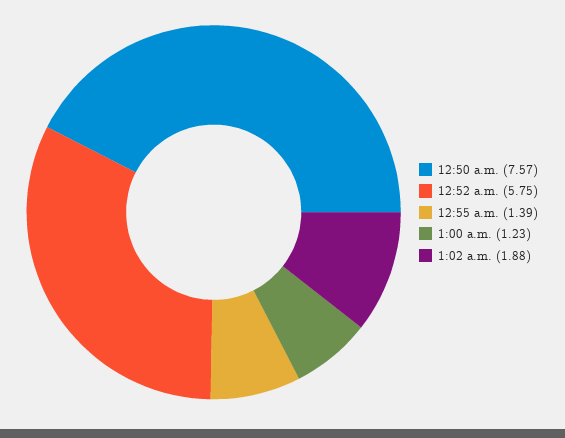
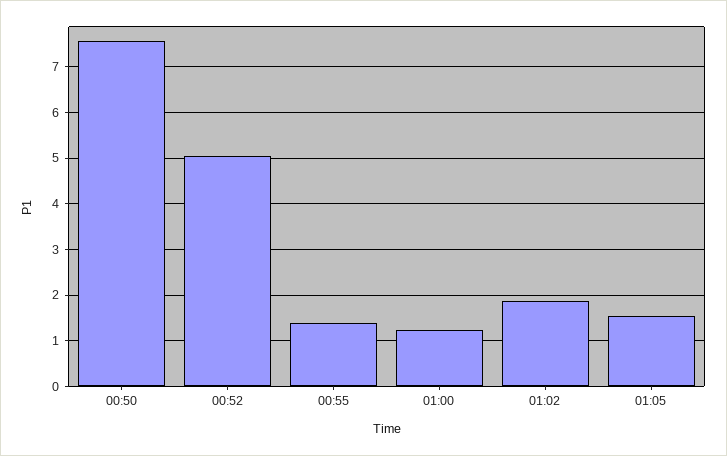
12:52 a.m.: 5.75 -> 5
01:05: none -> 1.6

